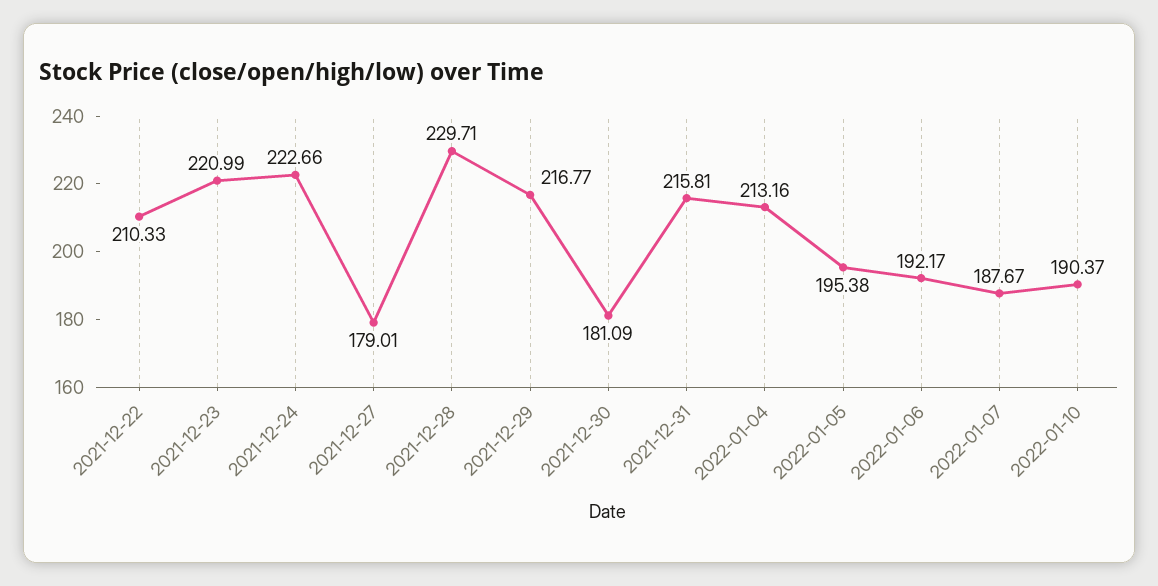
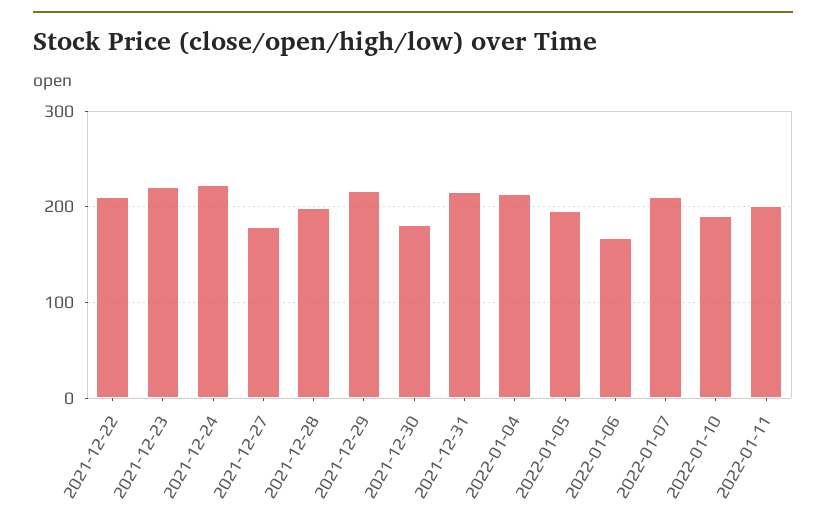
2021-12-28: 229.71 -> 200
2022-01-06: 192.17 -> 170
2022-01-07: 187.67 -> 210
2022-01-11: none -> 200

